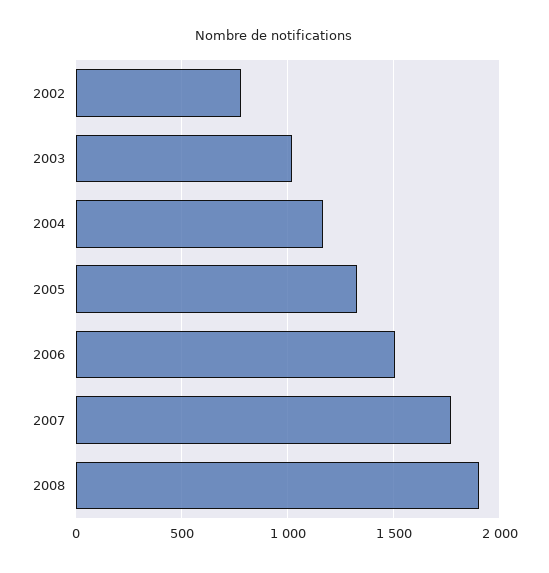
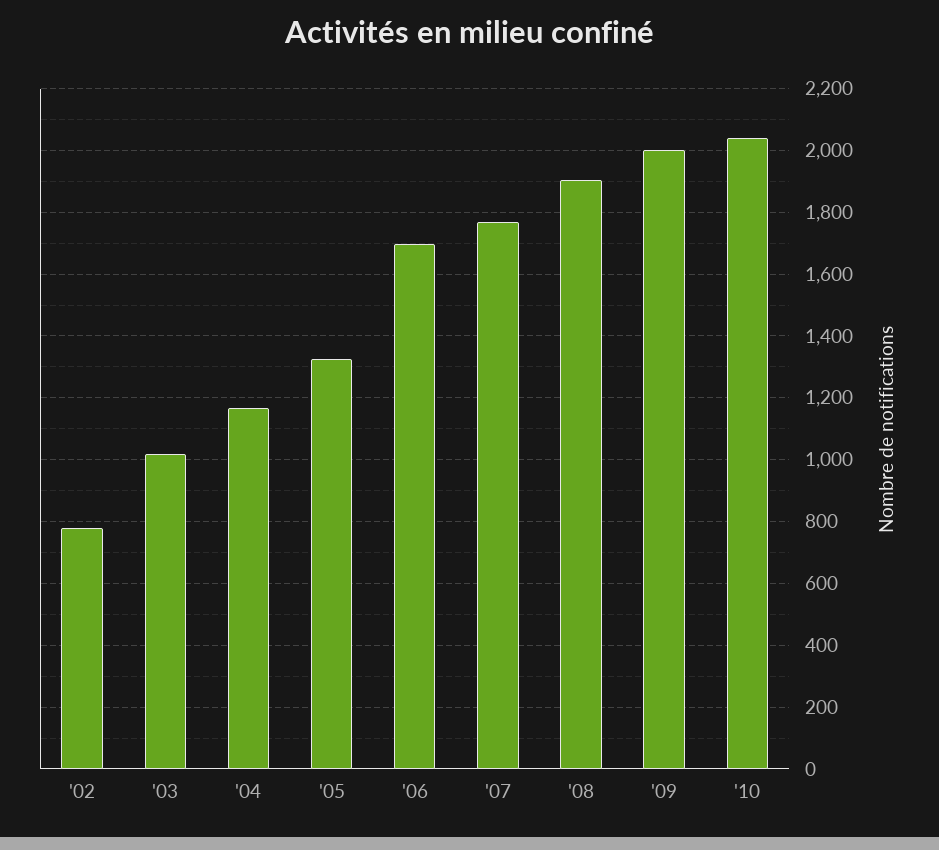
2006: 1500 -> 1700
'09: none -> 2000
'10: none -> 2040

